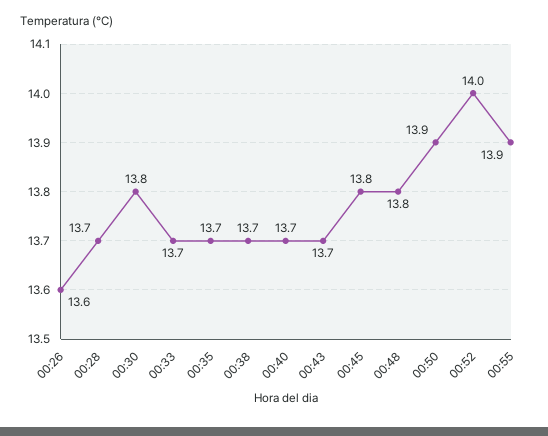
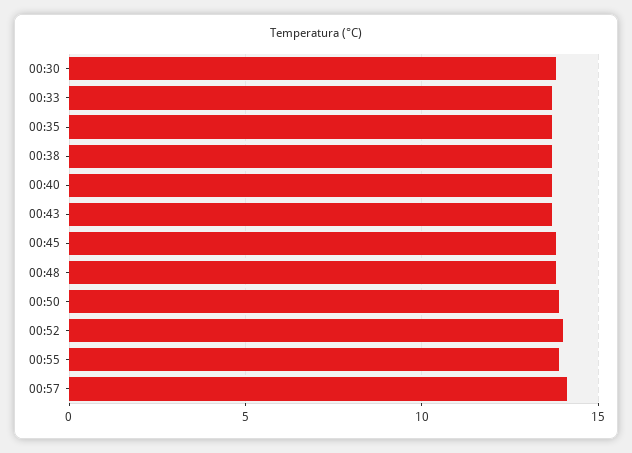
00:26: 13.6 -> none
00:28: 13.7 -> none
00:57: none -> 14

